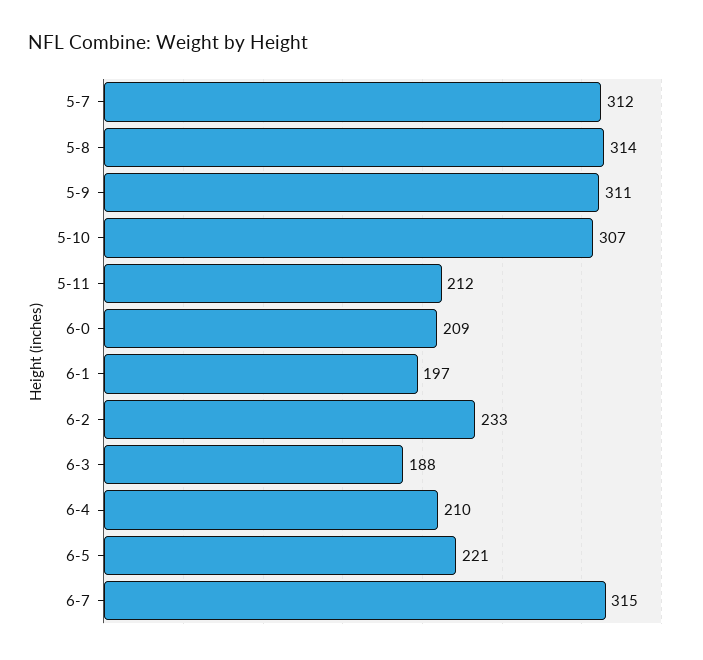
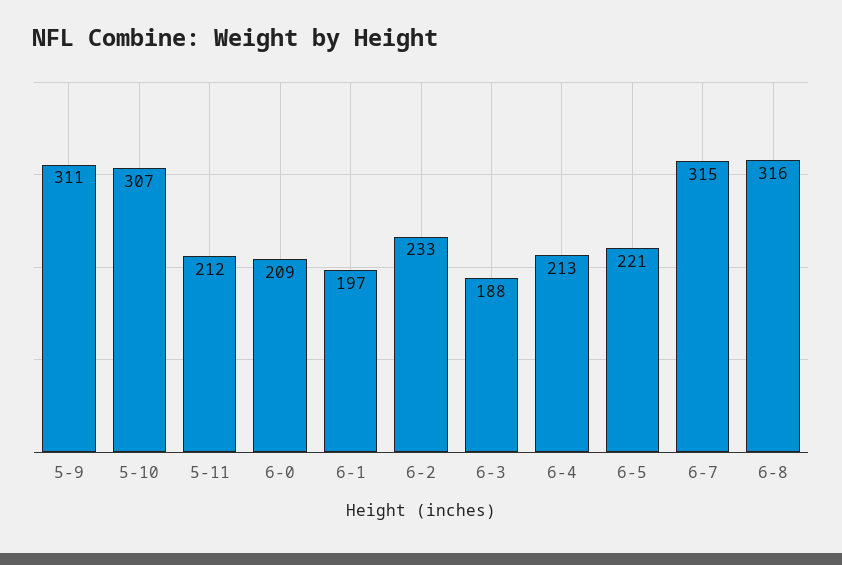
5-7: 312 -> none
5-8: 314 -> none
6-4: 210 -> 213
6-8: none -> 316

